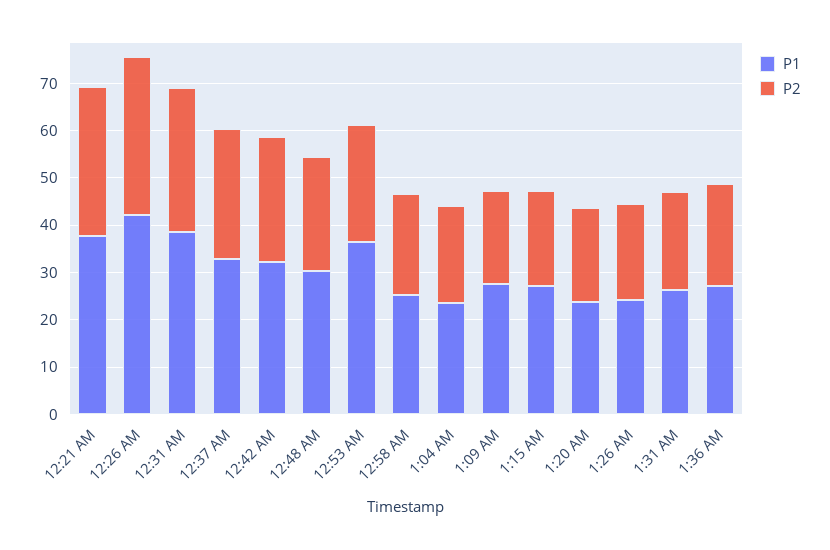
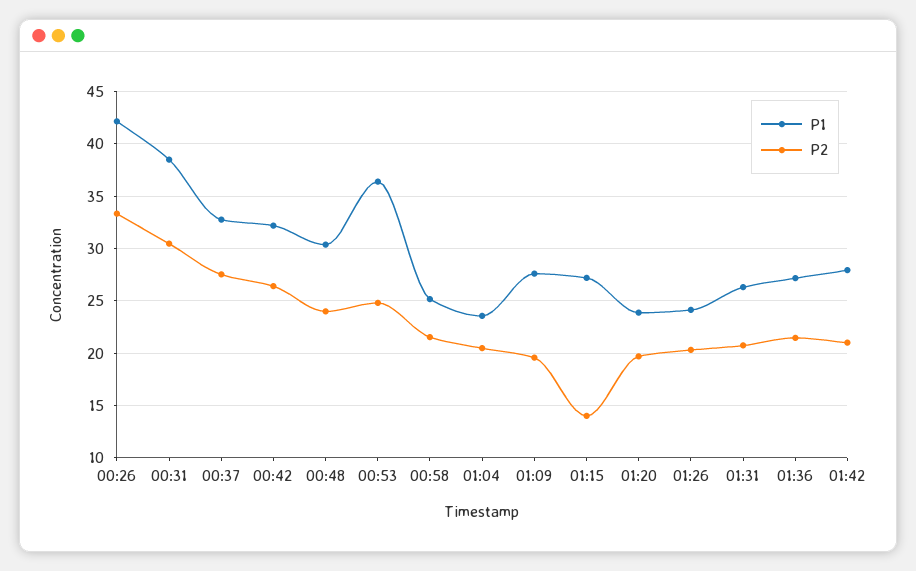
P1, 12:21 AM: 38 -> none
P2, 12:21 AM: 32 -> none
P2, 1:15 AM: 20 -> 14
P1, 01:42: none -> 28
P2, 01:42: none -> 21

